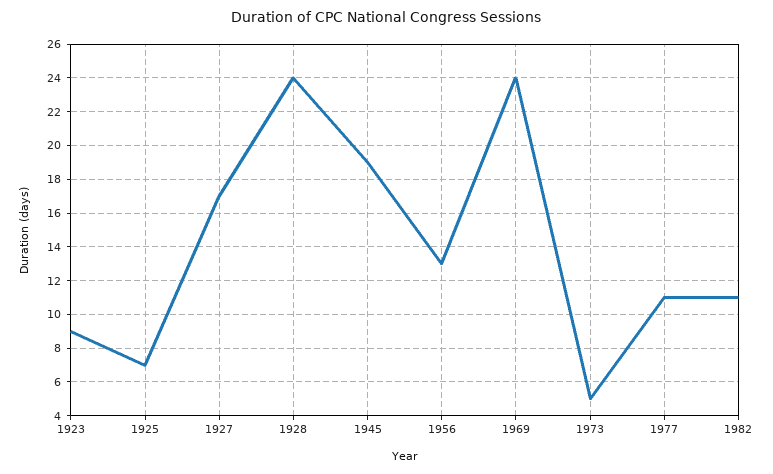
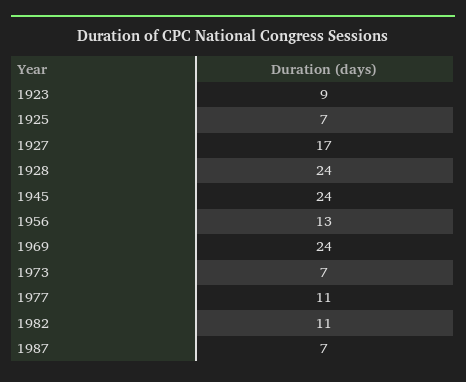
1945: 19 -> 24
1973: 5 -> 7
1987: none -> 7

